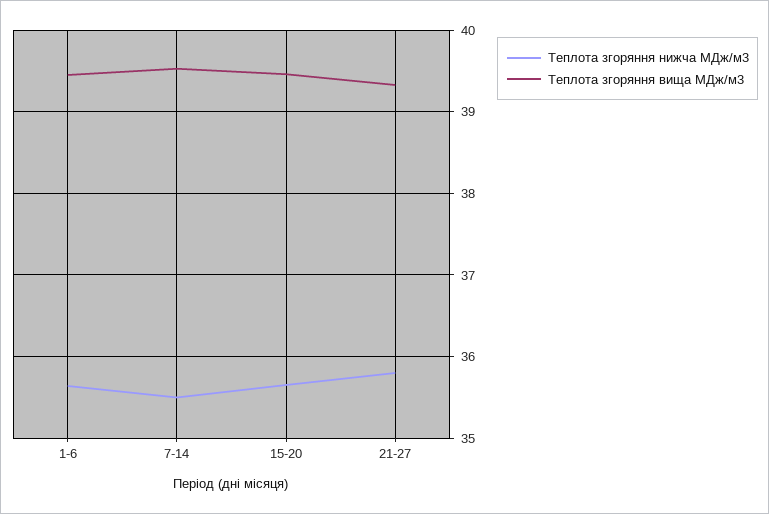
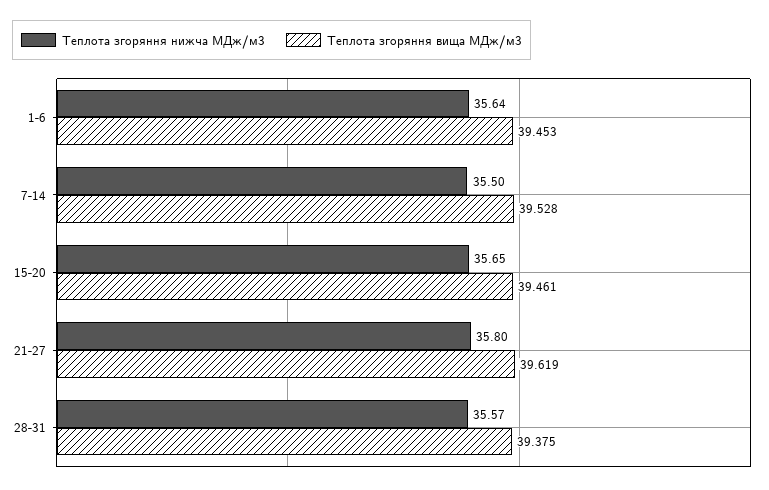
Теплота згоряння вища МДж/м3, 21-27: 39.3 -> 39.619
Теплота згоряння нижча МДж/м3, 28-31: none -> 35.57
Теплота згоряння вища МДж/м3, 28-31: none -> 39.375

